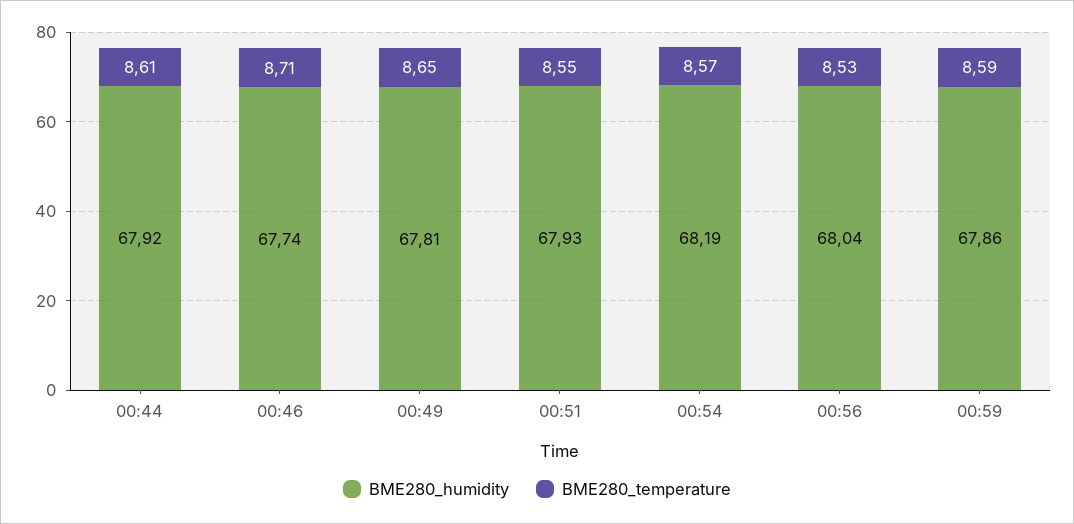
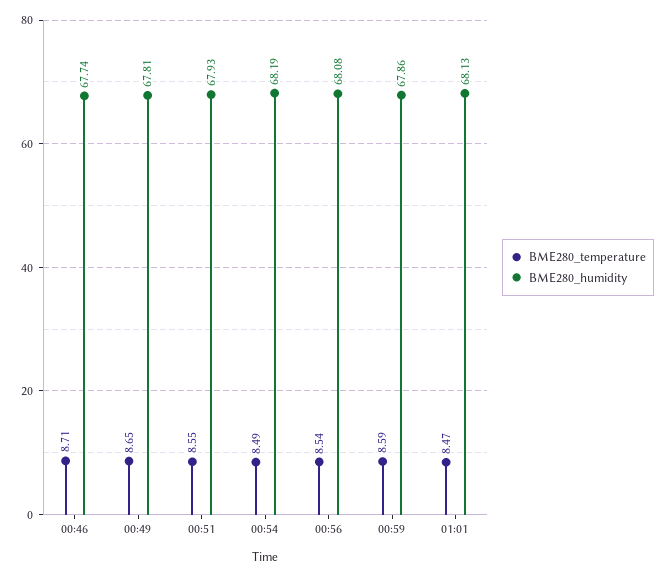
BME280_humidity, 00:44: 67.92 -> none
BME280_temperature, 00:44: 8.61 -> none
BME280_temperature, 00:54: 8.57 -> 8.49
BME280_humidity, 00:56: 68.04 -> 68.08
BME280_temperature, 00:56: 8.53 -> 8.54
BME280_temperature, 01:01: none -> 8.47
BME280_humidity, 01:01: none -> 68.13

